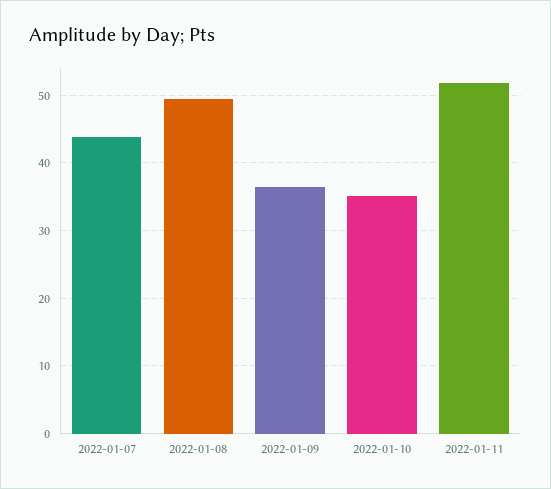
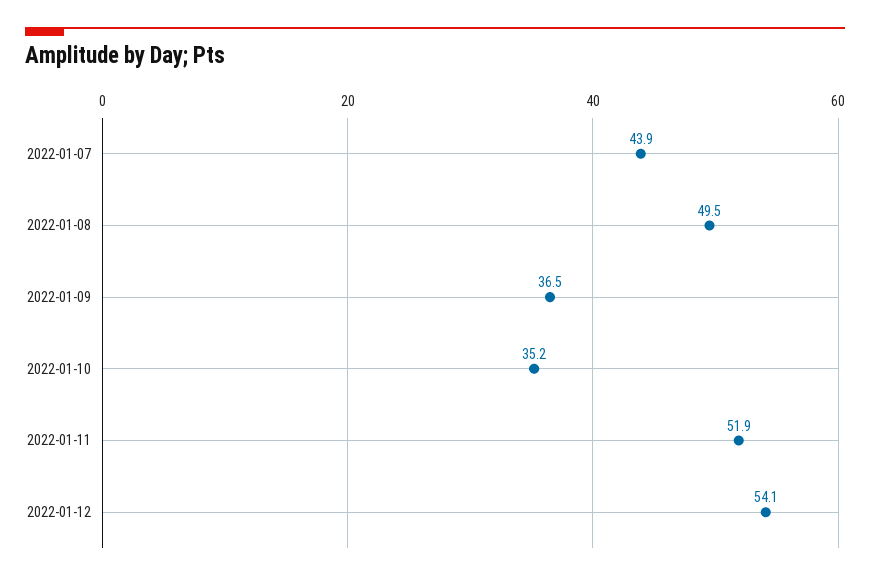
2022-01-12: none -> 54.1

